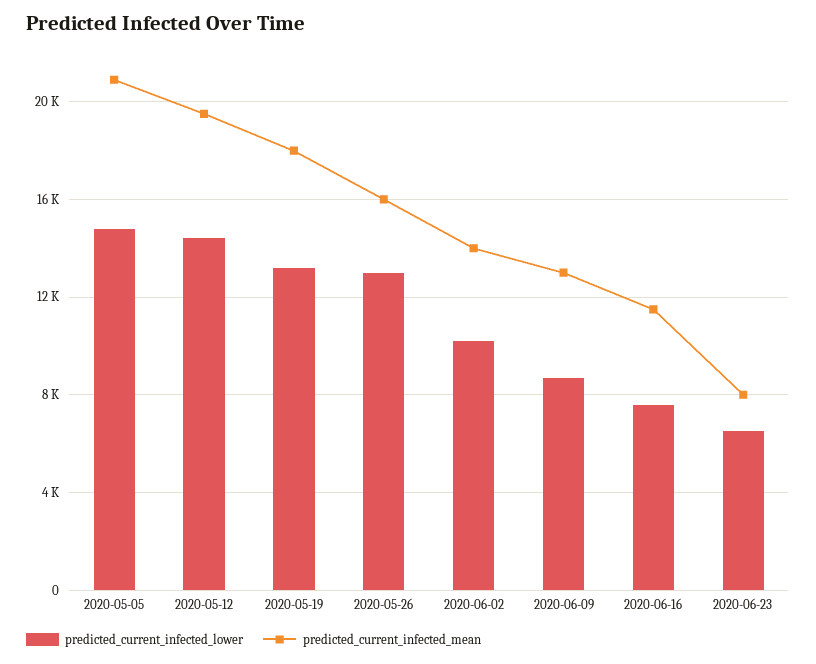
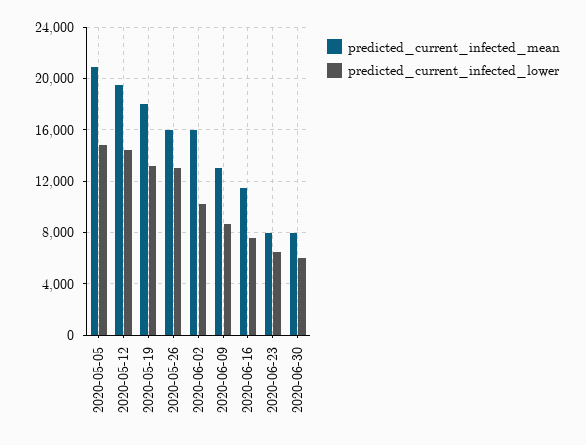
predicted_current_infected_mean, 2020-06-02: 14000 -> 16000
predicted_current_infected_mean, 2020-06-30: none -> 8000
predicted_current_infected_lower, 2020-06-30: none -> 6000

